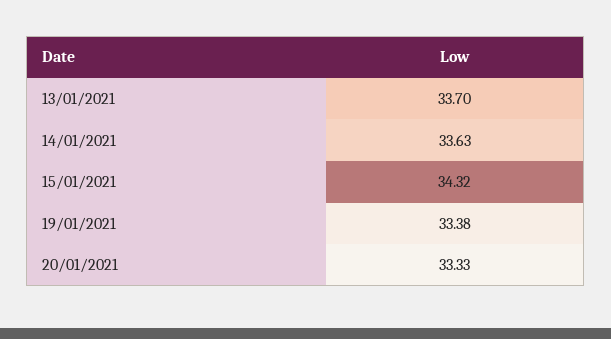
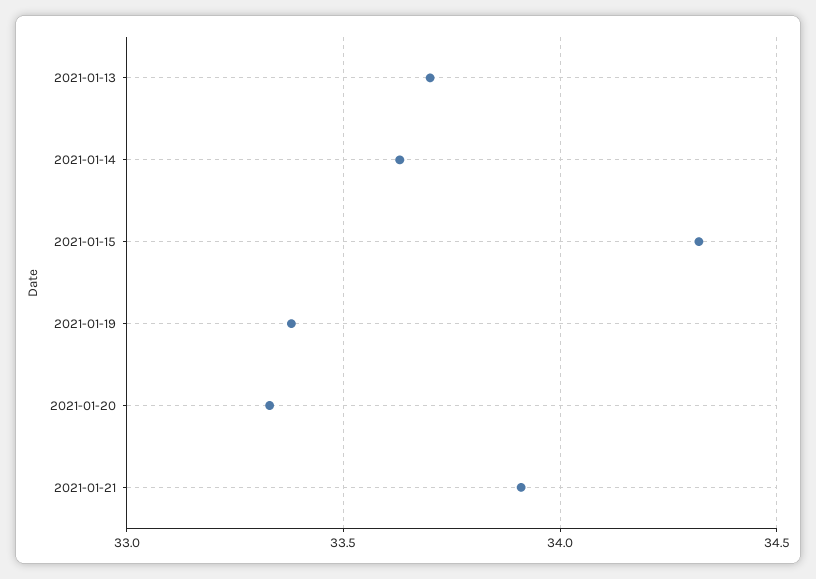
2021-01-21: none -> 33.9

